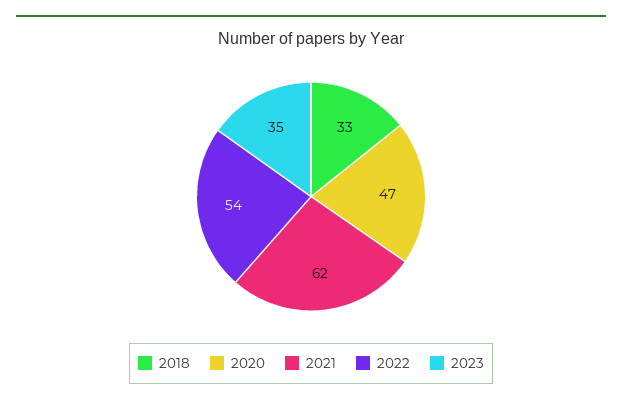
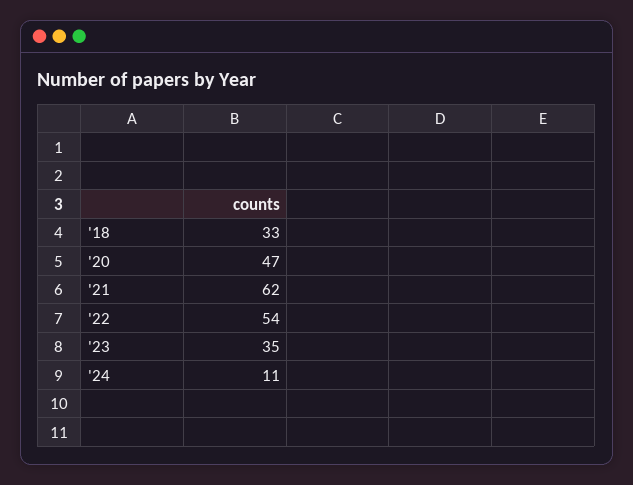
'24: none -> 11

